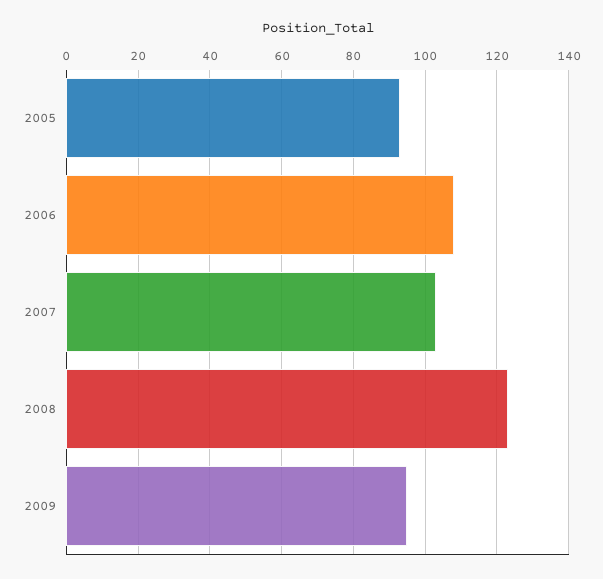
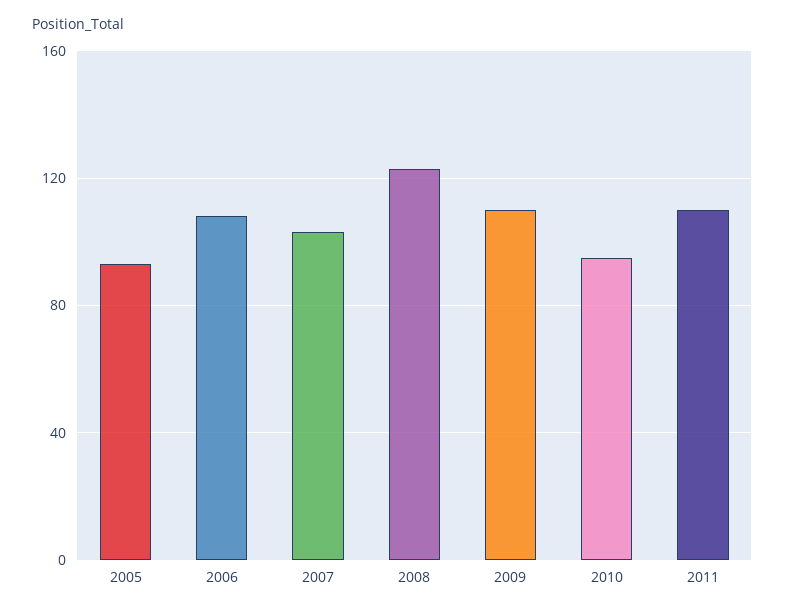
2009: 95 -> 110
2010: none -> 95
2011: none -> 110

